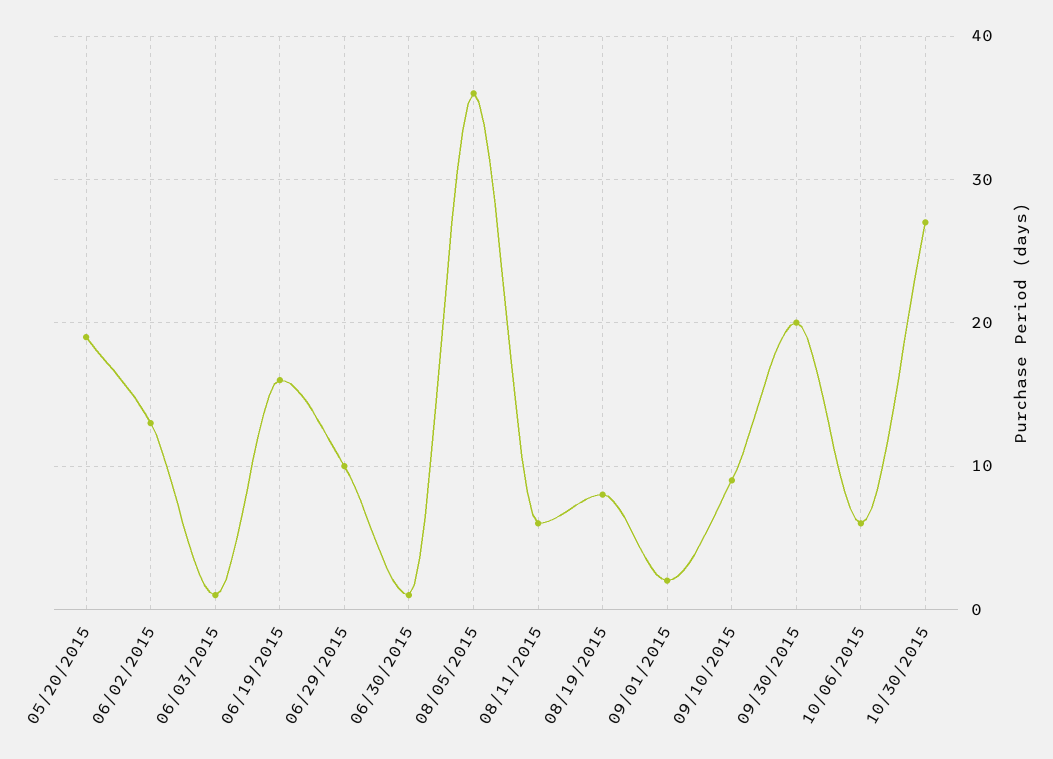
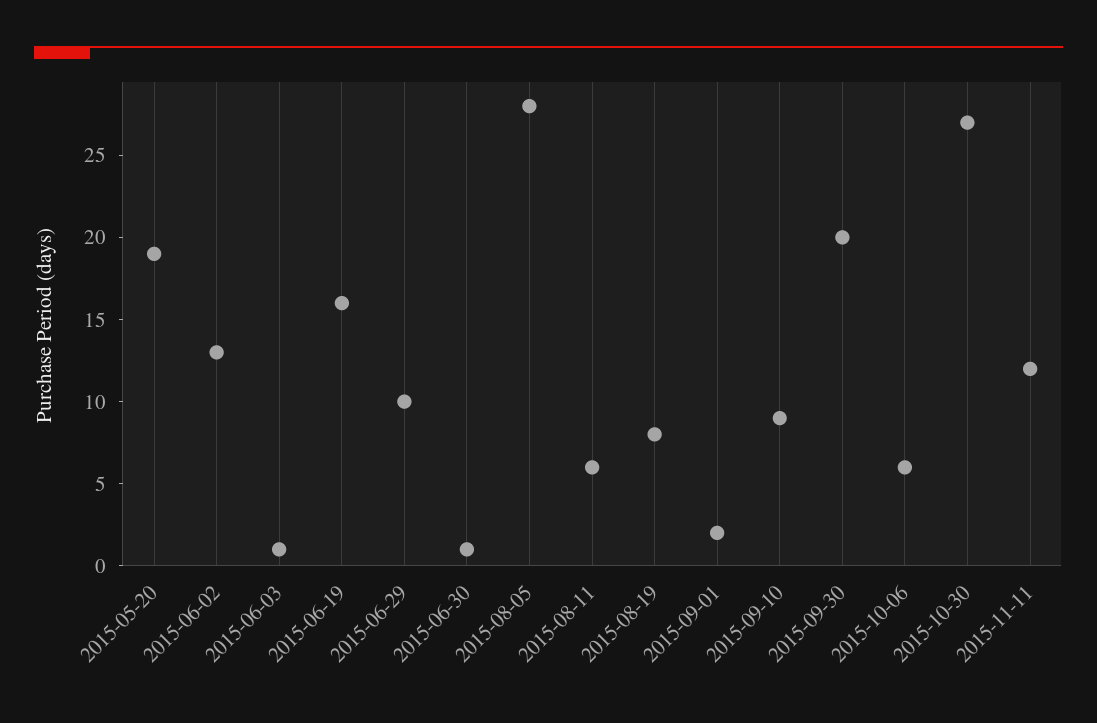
08/05/2015: 36 -> 28
2015-11-11: none -> 12

